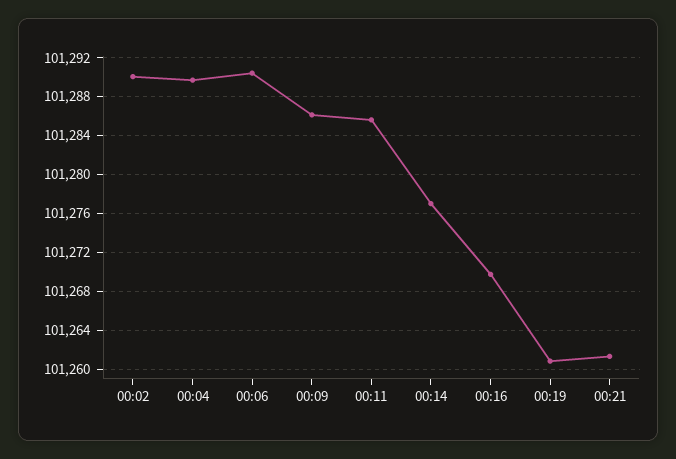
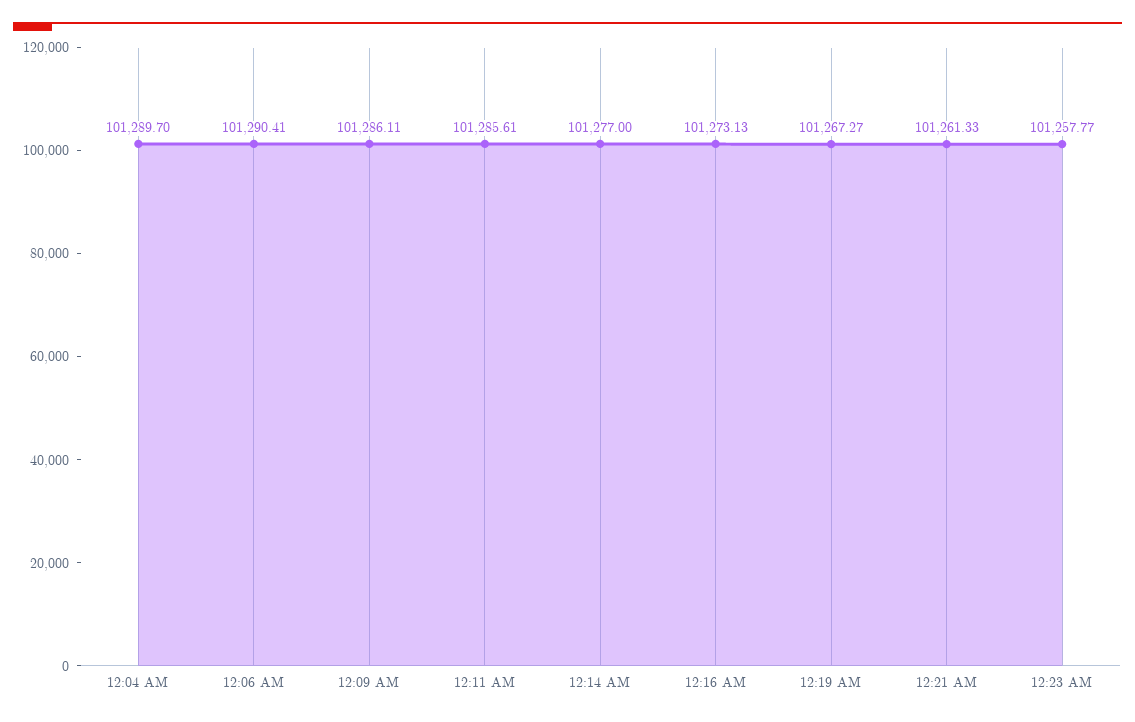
00:02: 101290 -> none
00:16: 101270 -> 101273.13
00:19: 101261 -> 101267.27
12:23 AM: none -> 101257.77

